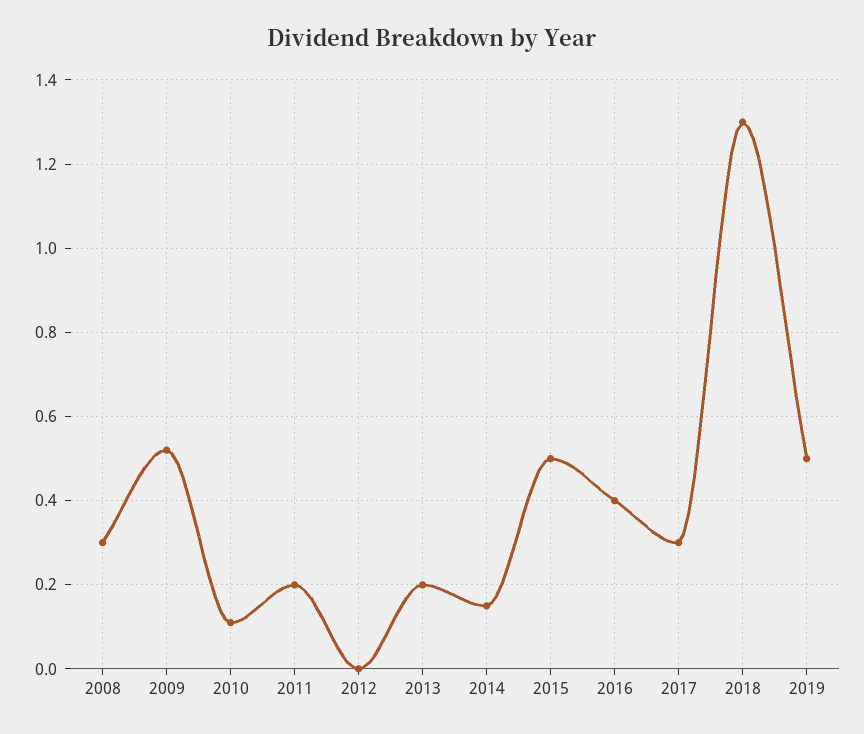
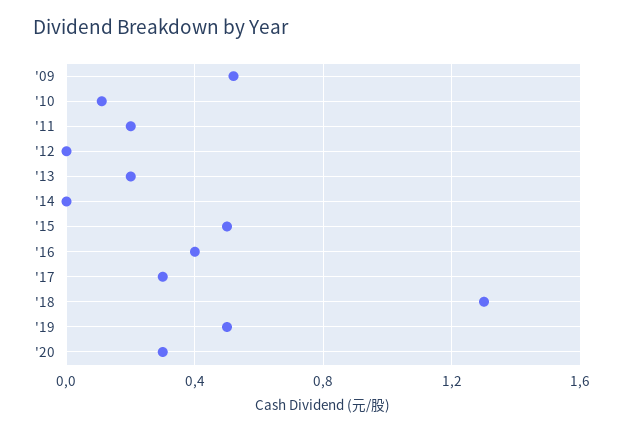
2008: 0.3 -> none
2014: 0.15 -> 0
'20: none -> 0.3

